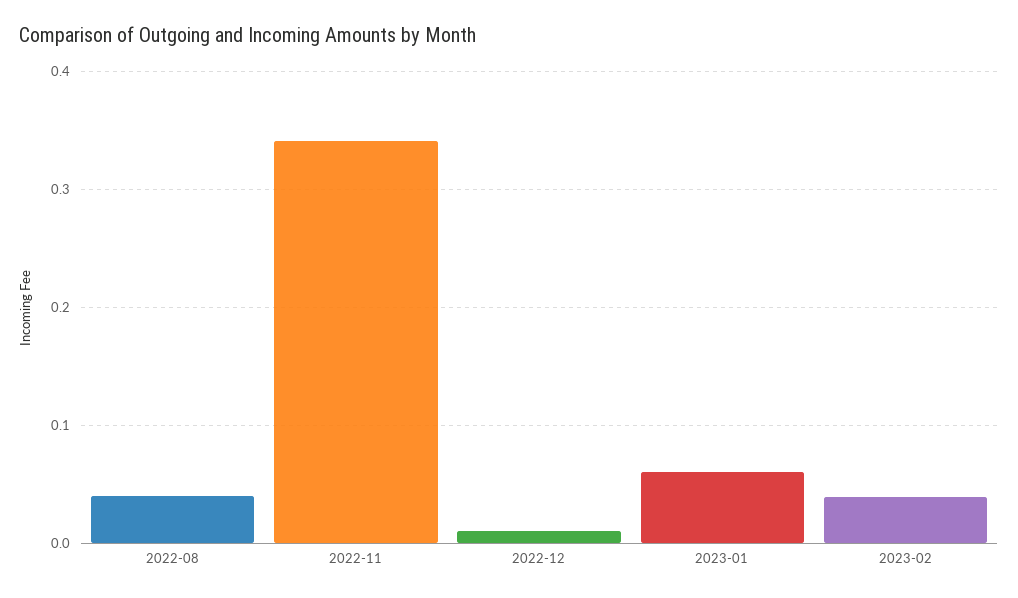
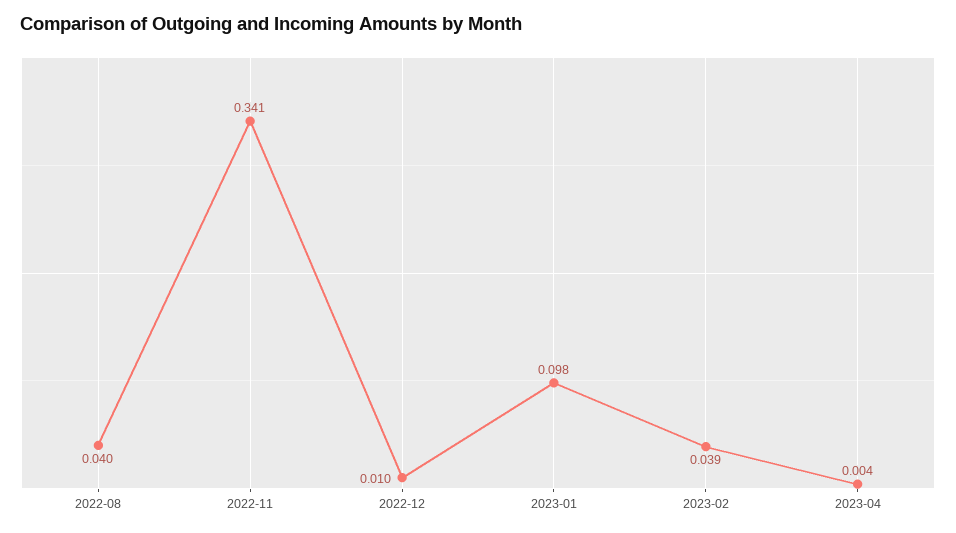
2023-01: 0.06 -> 0.098
2023-04: none -> 0.004

